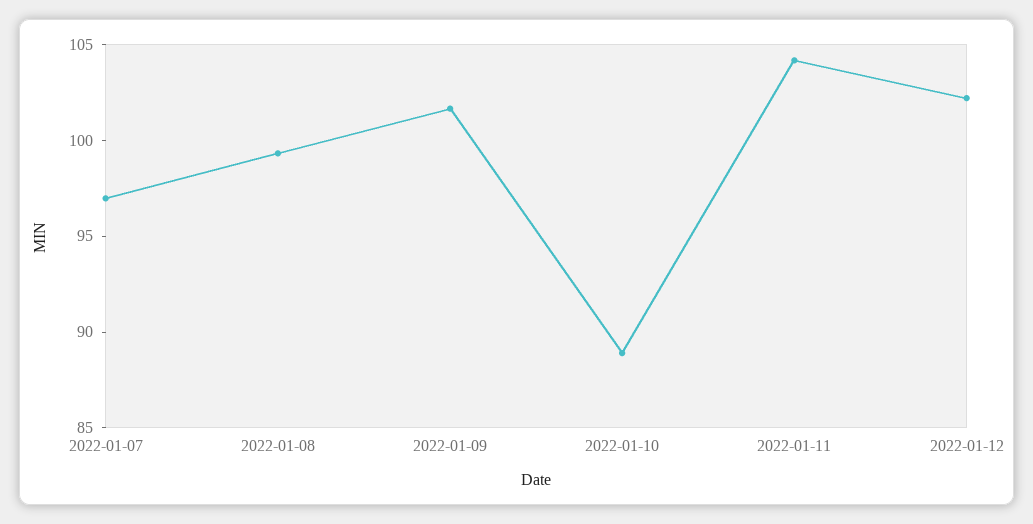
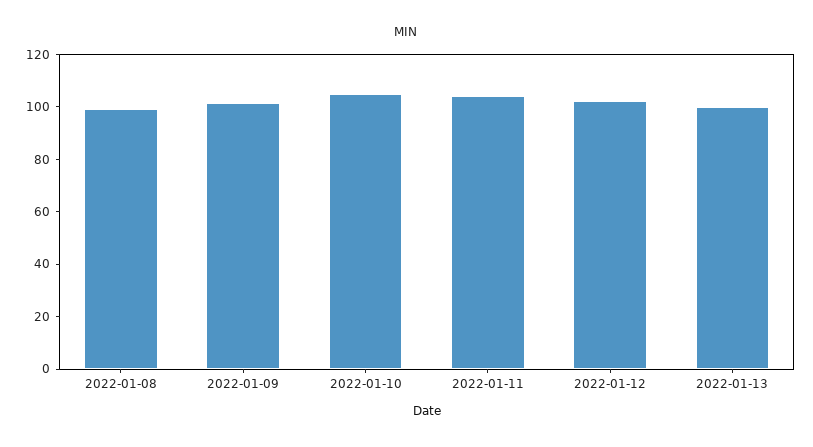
2022-01-07: 97 -> none
2022-01-10: 89 -> 105
2022-01-13: none -> 100

